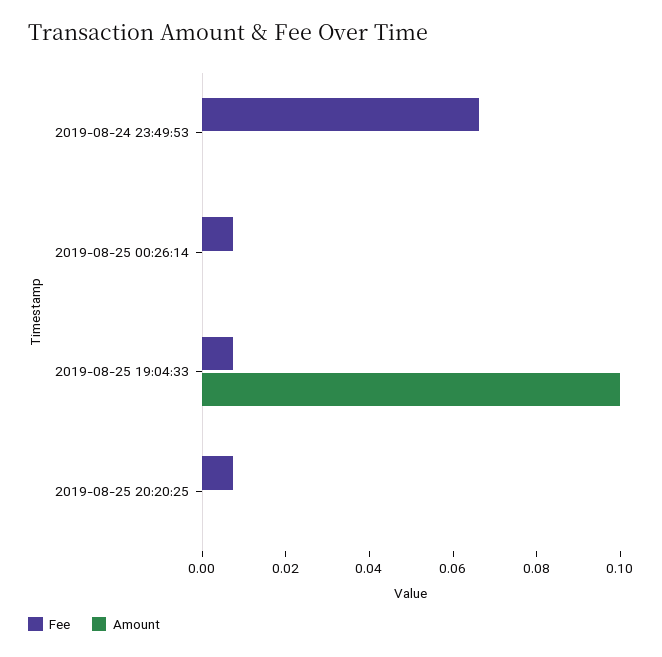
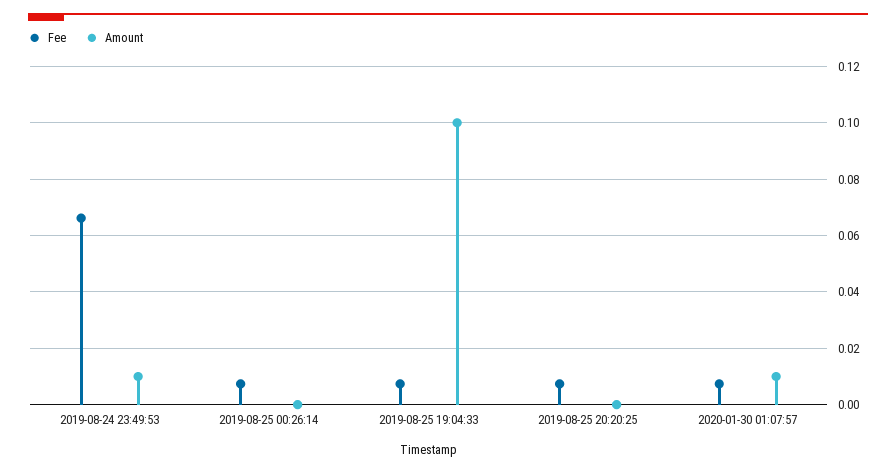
Amount, 2019-08-24 23:49:53: 0 -> 0.01
Fee, 2020-01-30 01:07:57: none -> 0.0075
Amount, 2020-01-30 01:07:57: none -> 0.01

